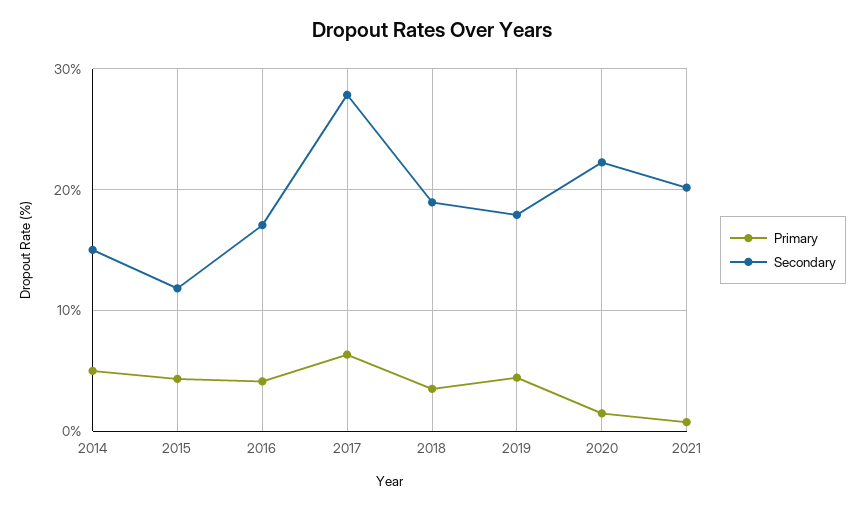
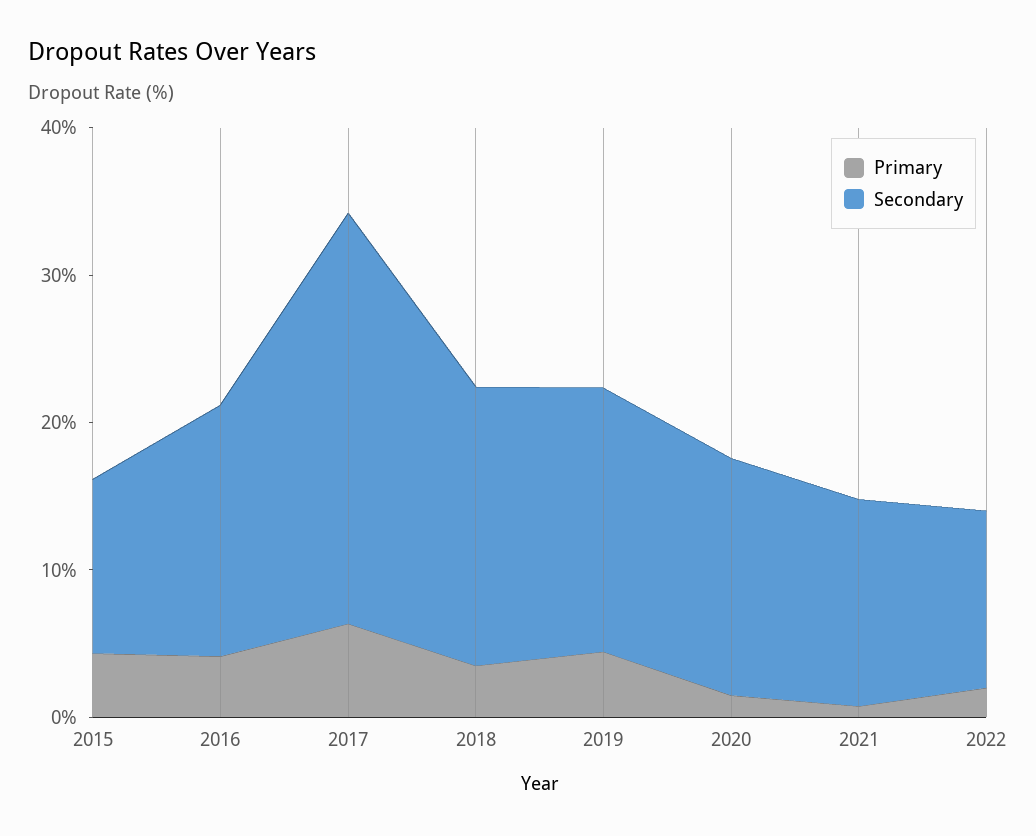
Primary, 2014: 5 -> none
Secondary, 2014: 15 -> none
Secondary, 2020: 22 -> 16
Secondary, 2021: 20 -> 14
Primary, 2022: none -> 2
Secondary, 2022: none -> 12

